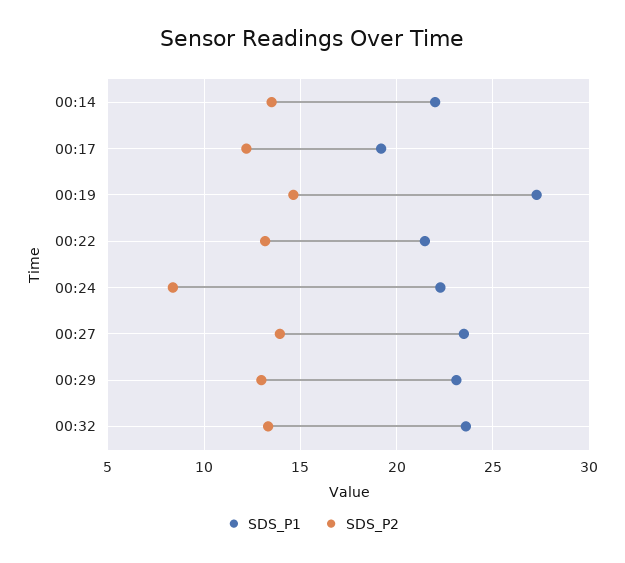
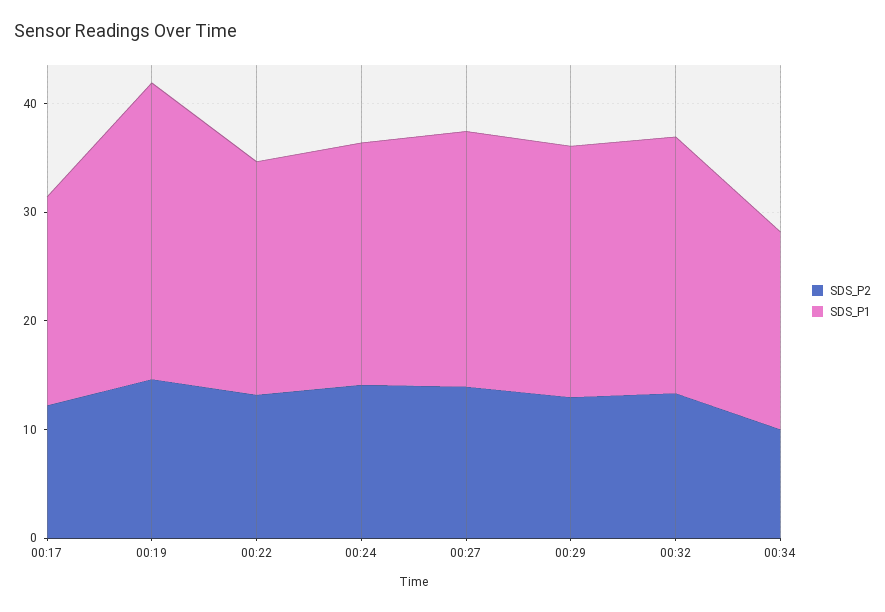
SDS_P1, 00:14: 22 -> none
SDS_P2, 00:14: 13.5 -> none
SDS_P2, 00:24: 8.5 -> 14
SDS_P2, 00:34: none -> 10
SDS_P1, 00:34: none -> 18

